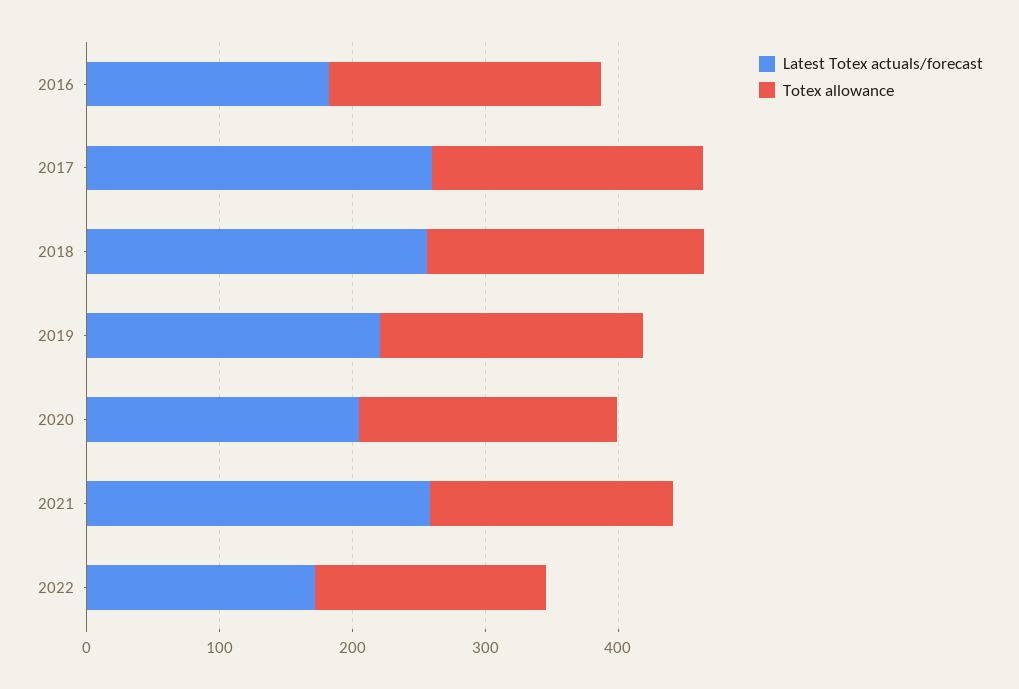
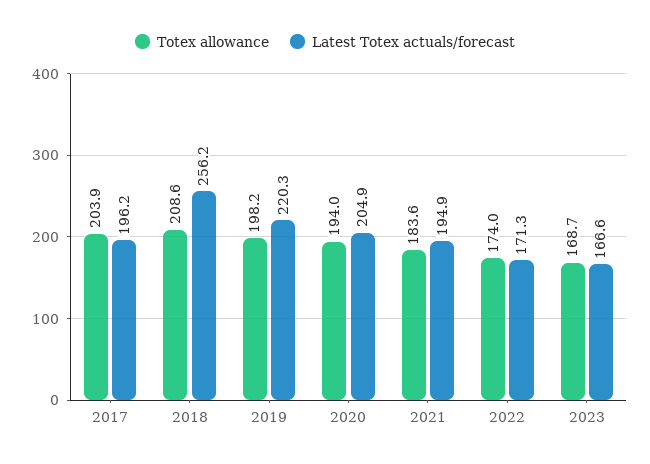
Latest Totex actuals/forecast, 2016: 180 -> none
Totex allowance, 2016: 200 -> none
Latest Totex actuals/forecast, 2017: 260 -> 196.2
Latest Totex actuals/forecast, 2021: 260 -> 194.9
Totex allowance, 2023: none -> 168.7
Latest Totex actuals/forecast, 2023: none -> 166.6

